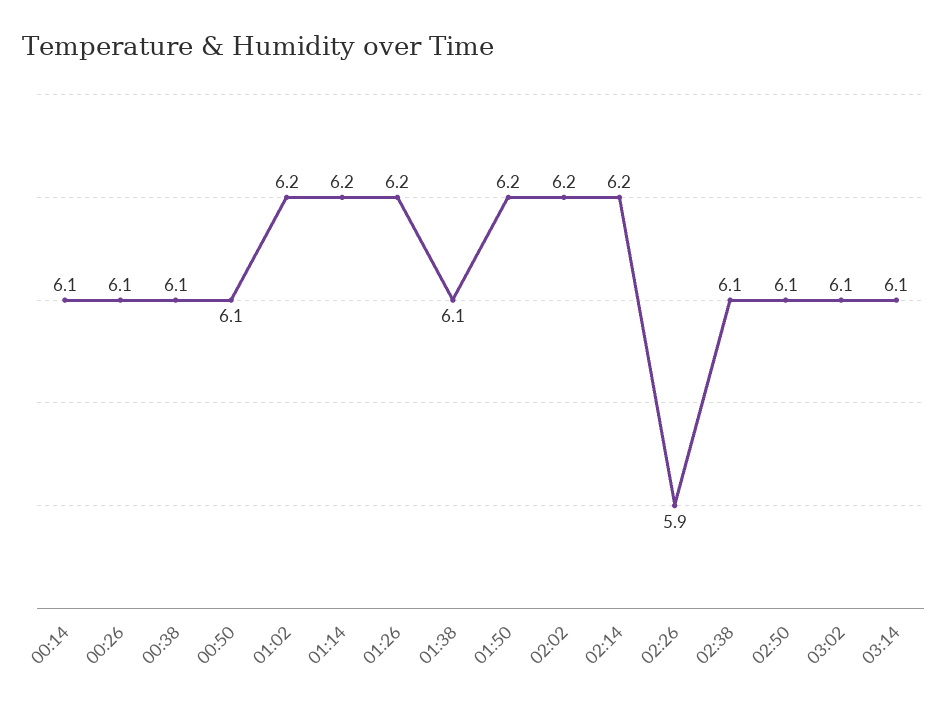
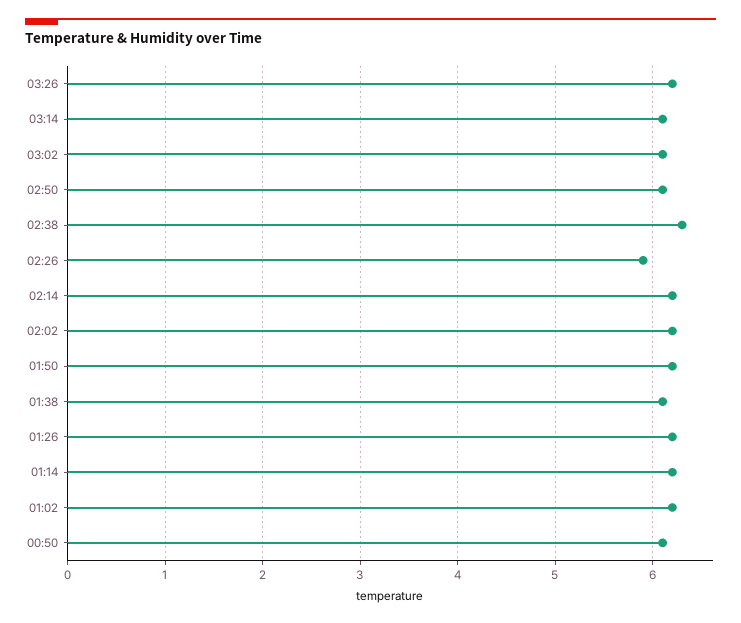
00:14: 6.1 -> none
00:26: 6.1 -> none
00:38: 6.1 -> none
02:38: 6.1 -> 6.3
03:26: none -> 6.2

